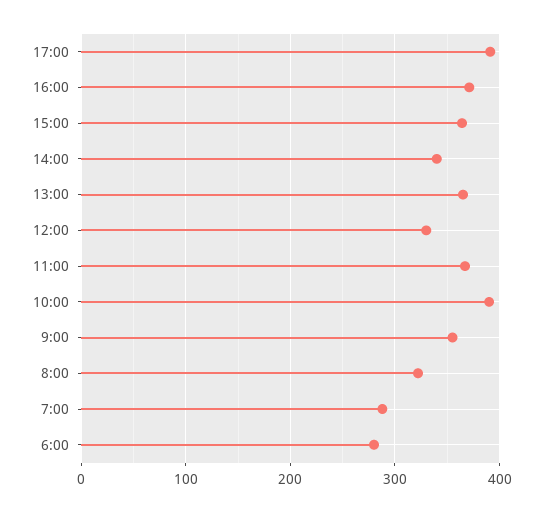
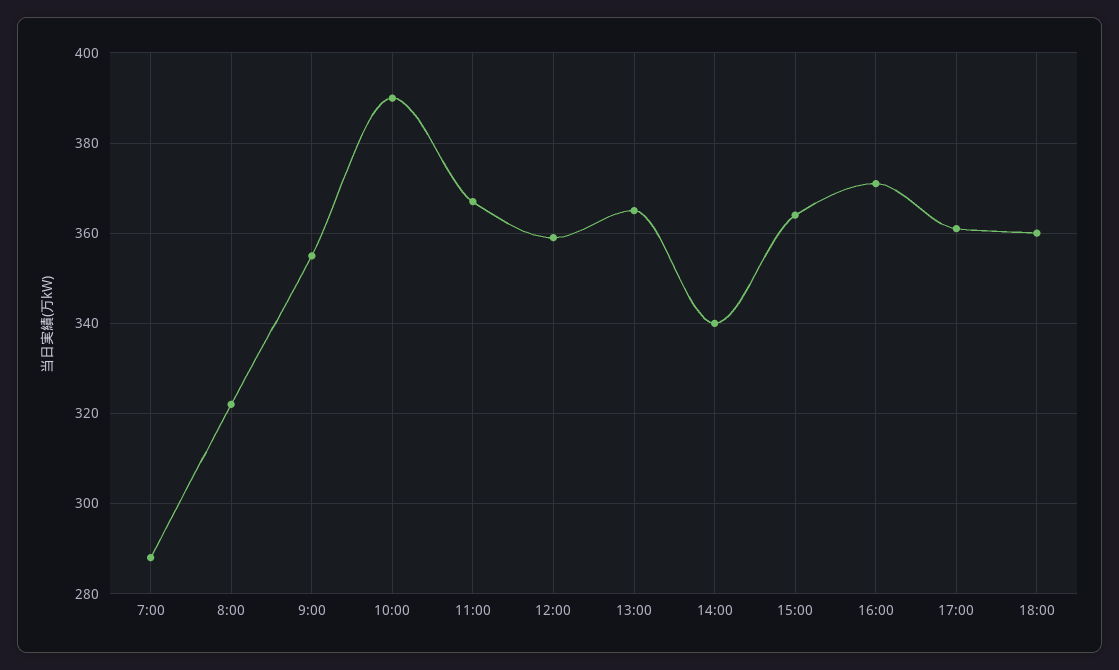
17:00: 390 -> 360
12:00: 330 -> 360
6:00: 280 -> none
18:00: none -> 360

